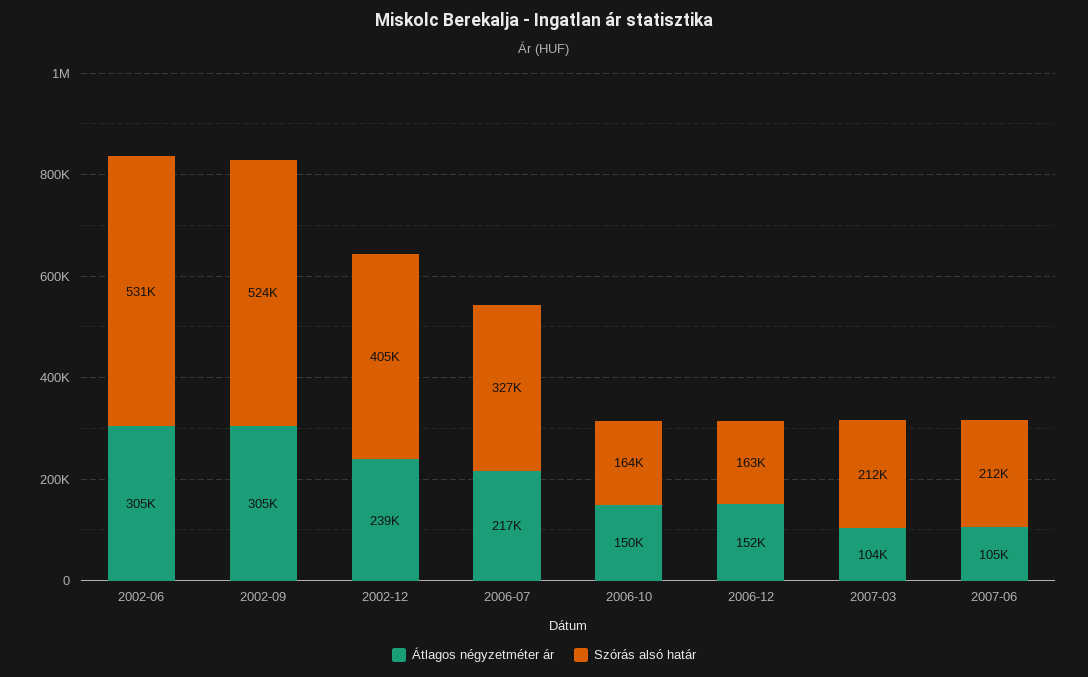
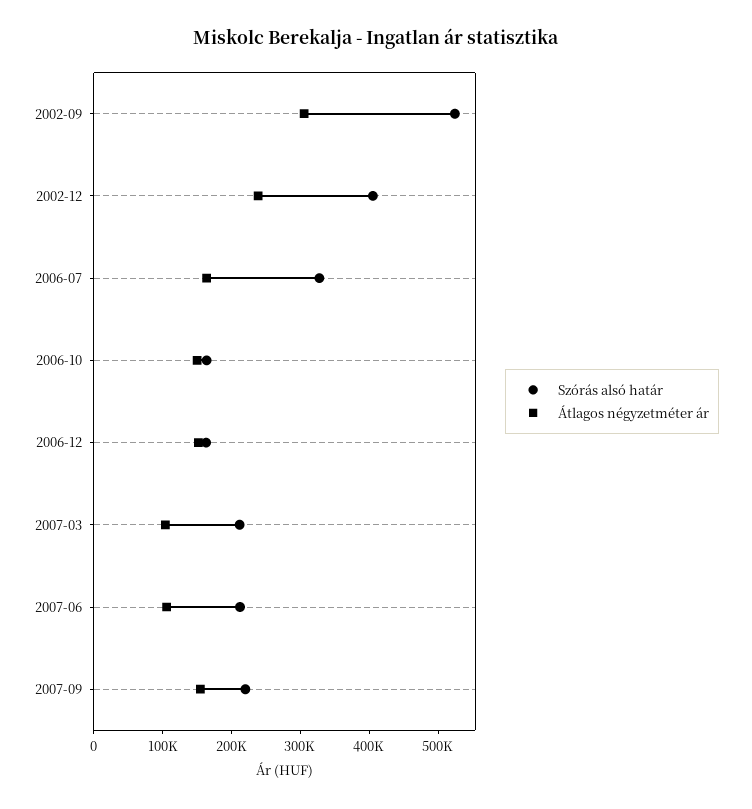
Átlagos négyzetméter ár, 2002-06: 305000 -> none
Szórás alsó határ, 2002-06: 531000 -> none
Átlagos négyzetméter ár, 2006-07: 217000 -> 160000
Szórás alsó határ, 2007-09: none -> 220000
Átlagos négyzetméter ár, 2007-09: none -> 160000

